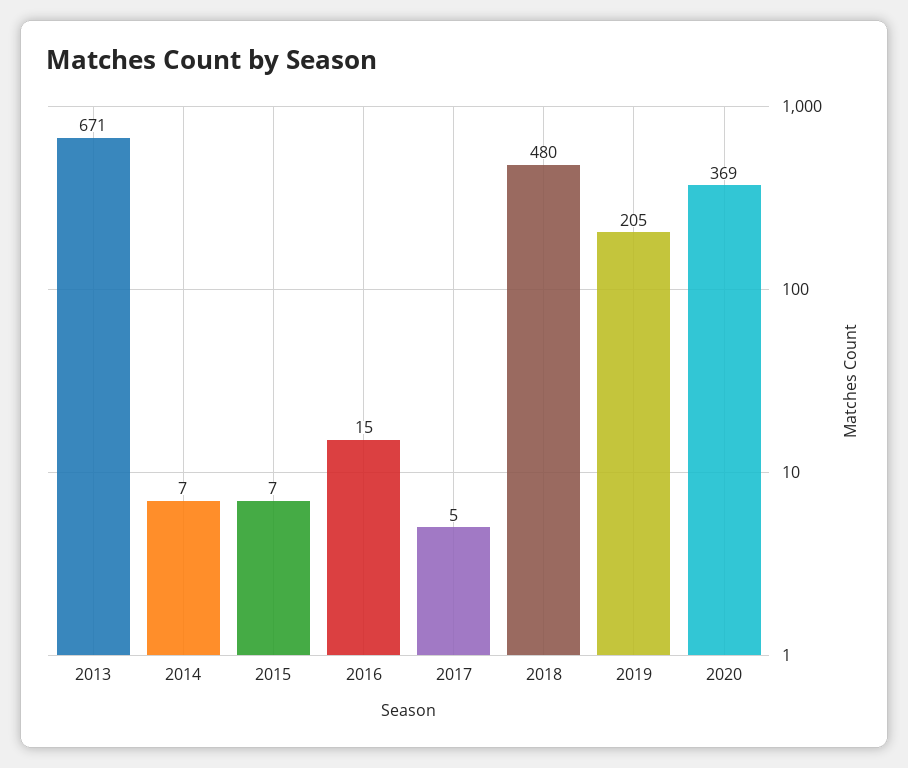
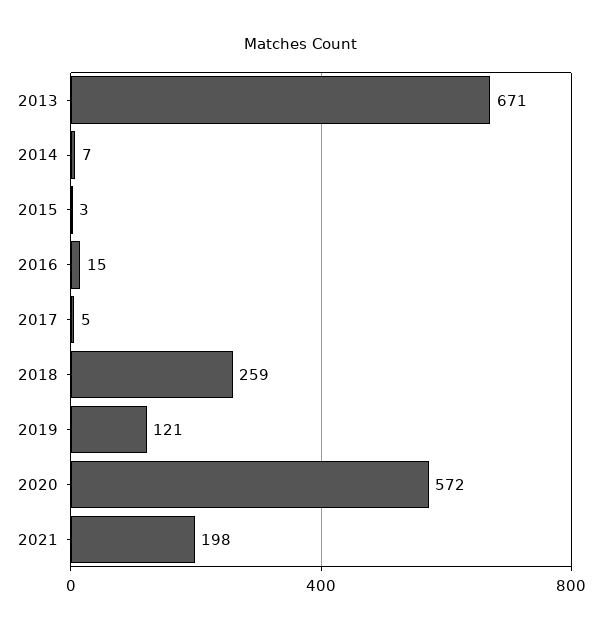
2015: 7 -> 3
2018: 480 -> 259
2019: 205 -> 121
2020: 369 -> 572
2021: none -> 198

